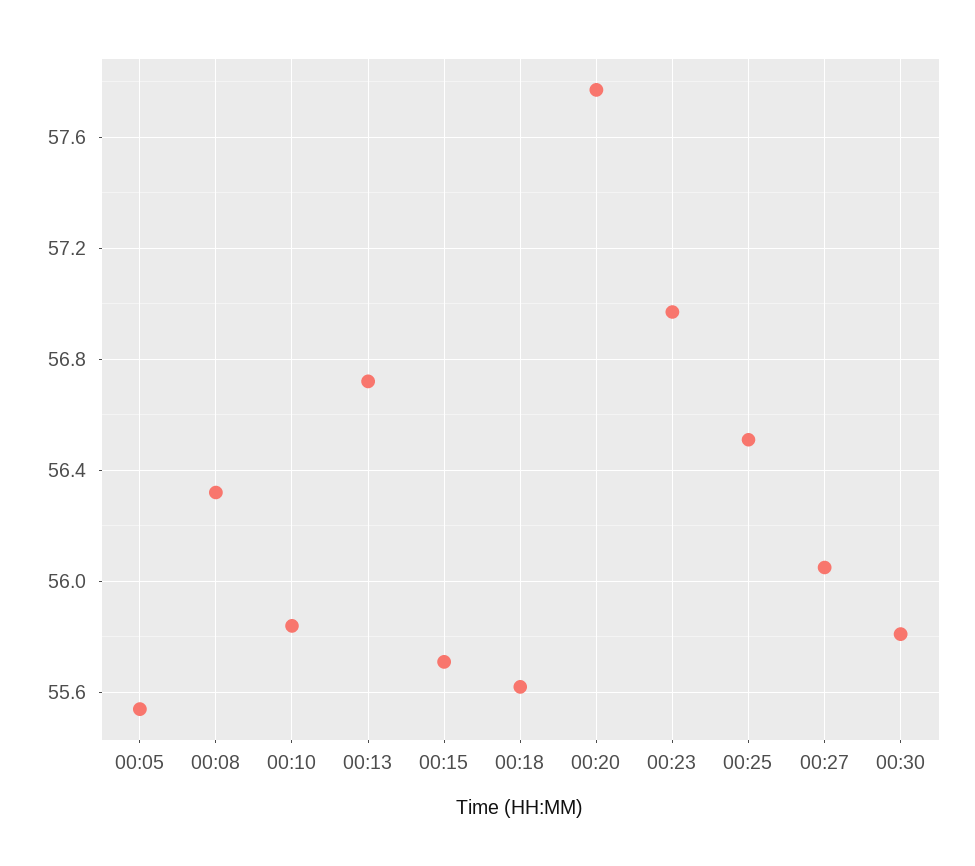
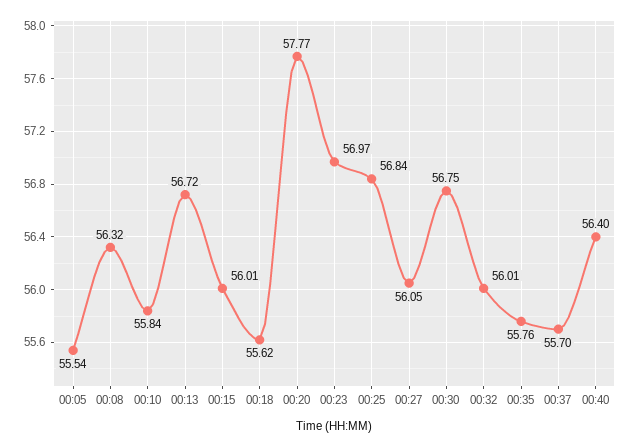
00:15: 55.7 -> 56.01
00:25: 56.5 -> 56.84
00:30: 55.8 -> 56.75
00:32: none -> 56.01
00:35: none -> 55.76
00:37: none -> 55.7
00:40: none -> 56.4

